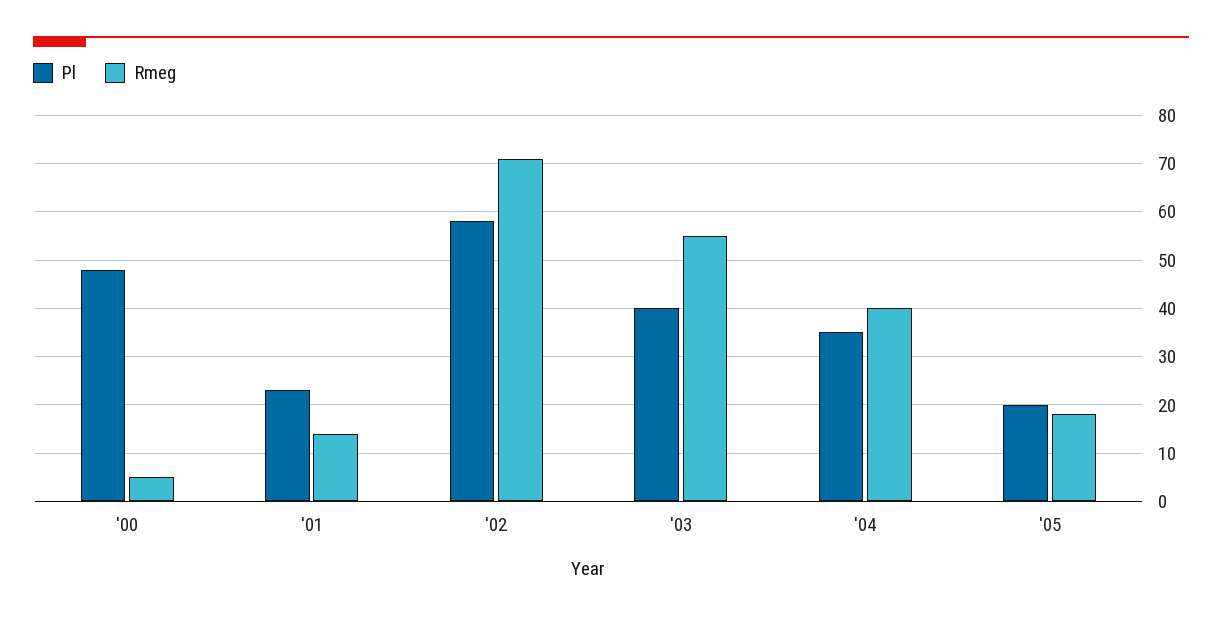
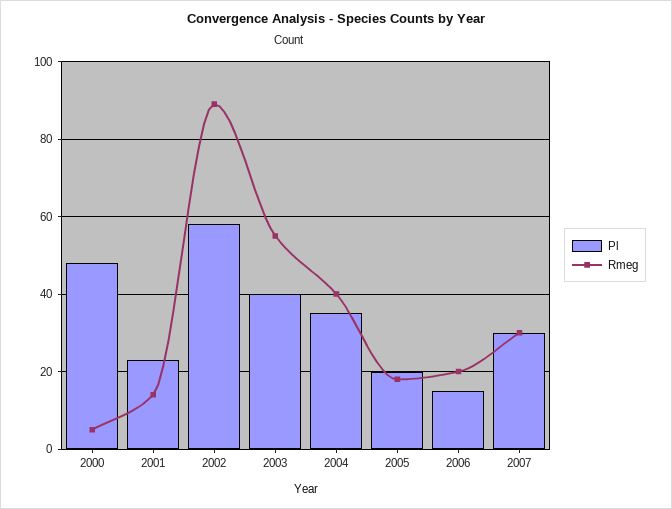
Rmeg, '02: 70 -> 90
Pl, 2006: none -> 15
Rmeg, 2006: none -> 20
Pl, 2007: none -> 30
Rmeg, 2007: none -> 30

